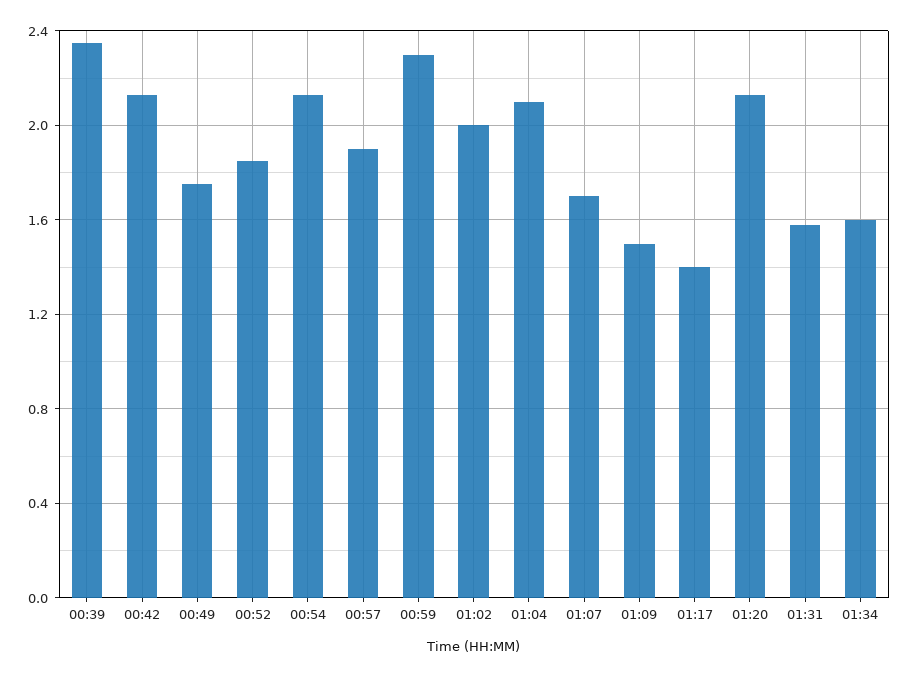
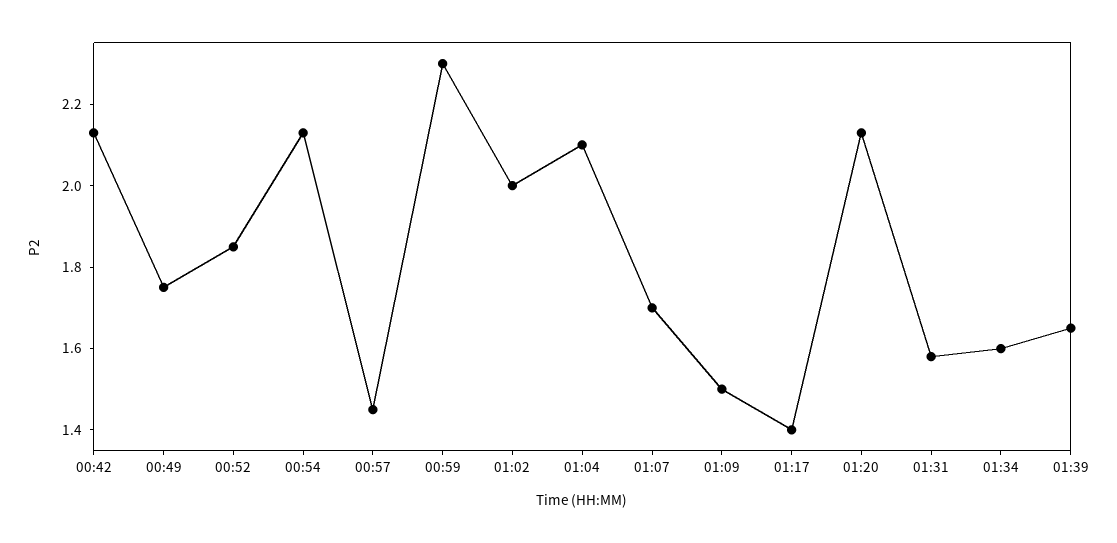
00:39: 2.35 -> none
00:57: 1.9 -> 1.45
01:39: none -> 1.65

